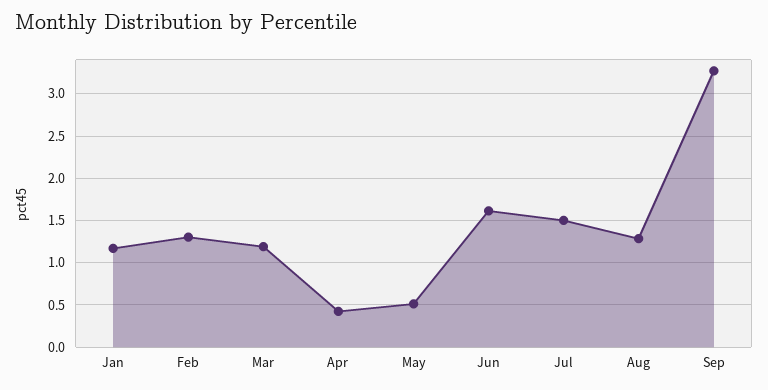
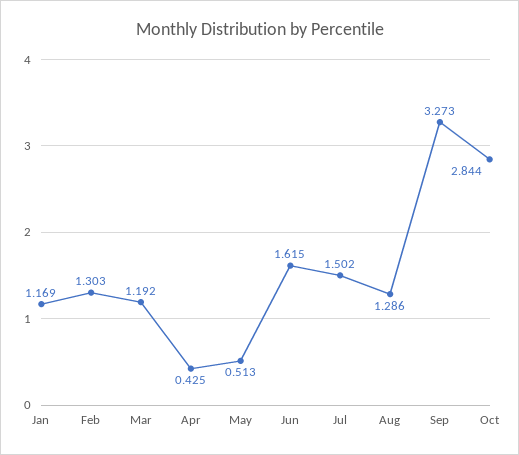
Oct: none -> 2.844

